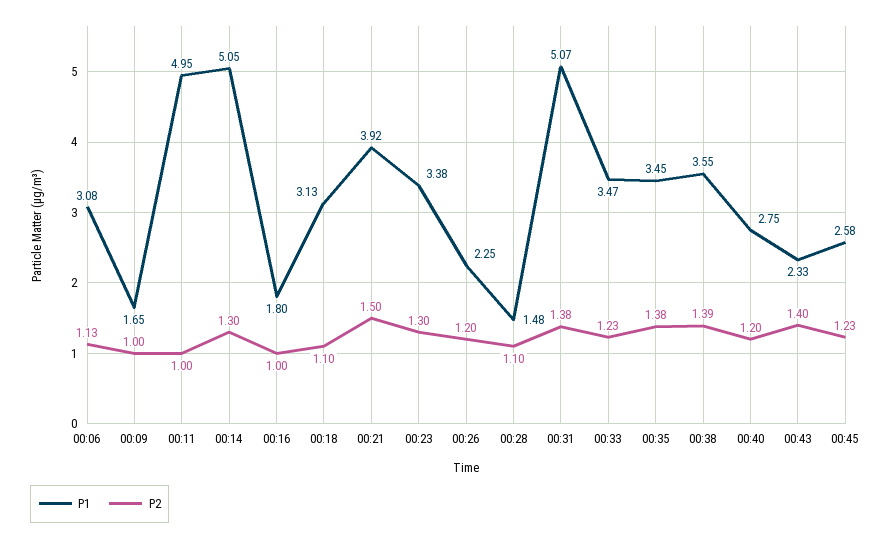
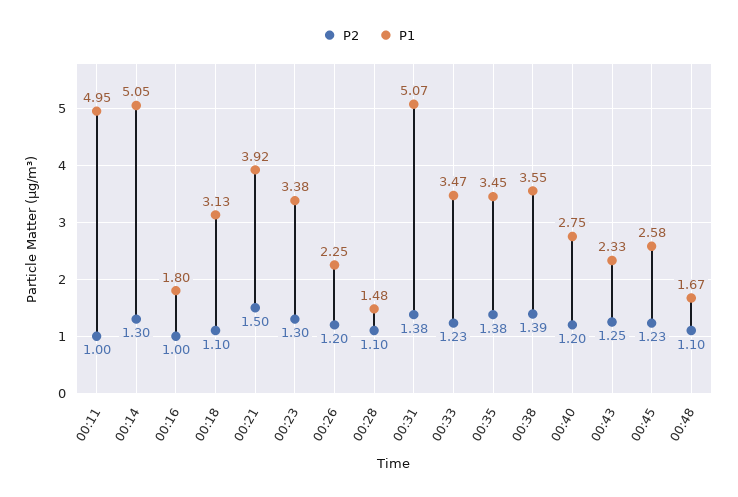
P1, 00:06: 3.08 -> none
P2, 00:06: 1.13 -> none
P1, 00:09: 1.65 -> none
P2, 00:09: 1 -> none
P2, 00:43: 1.4 -> 1.25
P2, 00:48: none -> 1.1
P1, 00:48: none -> 1.67

